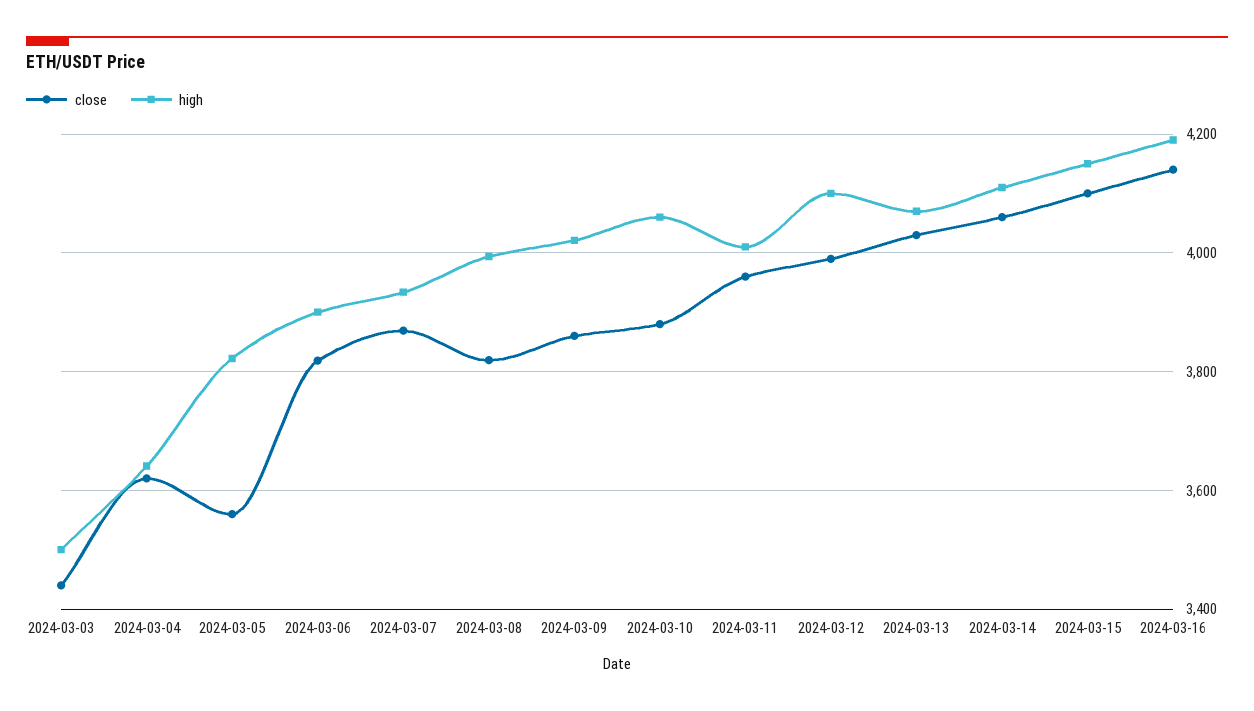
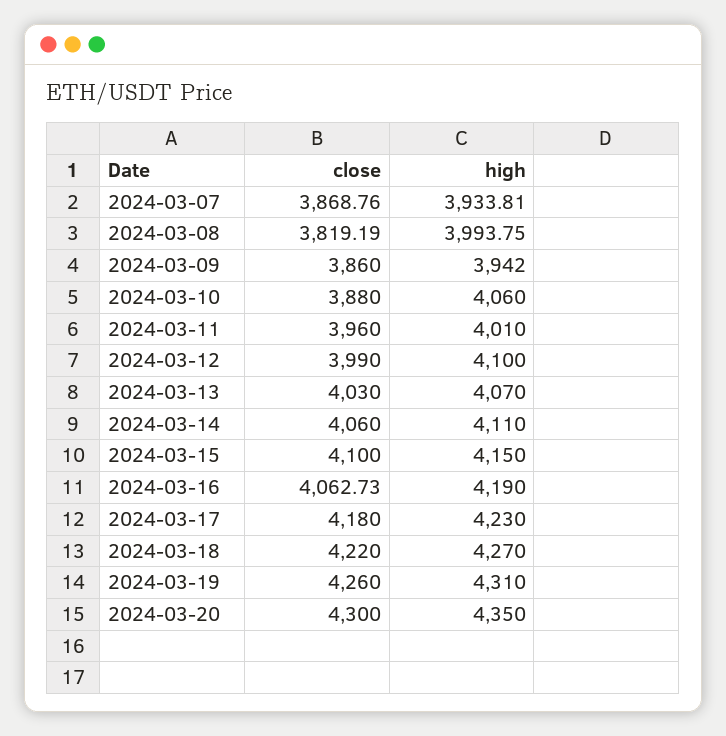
close, 2024-03-03: 3440 -> none
high, 2024-03-03: 3500 -> none
close, 2024-03-04: 3620 -> none
high, 2024-03-04: 3640 -> none
close, 2024-03-05: 3560 -> none
high, 2024-03-05: 3820 -> none
close, 2024-03-06: 3820 -> none
high, 2024-03-06: 3900 -> none
high, 2024-03-09: 4020 -> 3942
close, 2024-03-16: 4140 -> 4062.73
close, 2024-03-17: none -> 4180
high, 2024-03-17: none -> 4230
close, 2024-03-18: none -> 4220
high, 2024-03-18: none -> 4270
close, 2024-03-19: none -> 4260
high, 2024-03-19: none -> 4310
close, 2024-03-20: none -> 4300
high, 2024-03-20: none -> 4350

